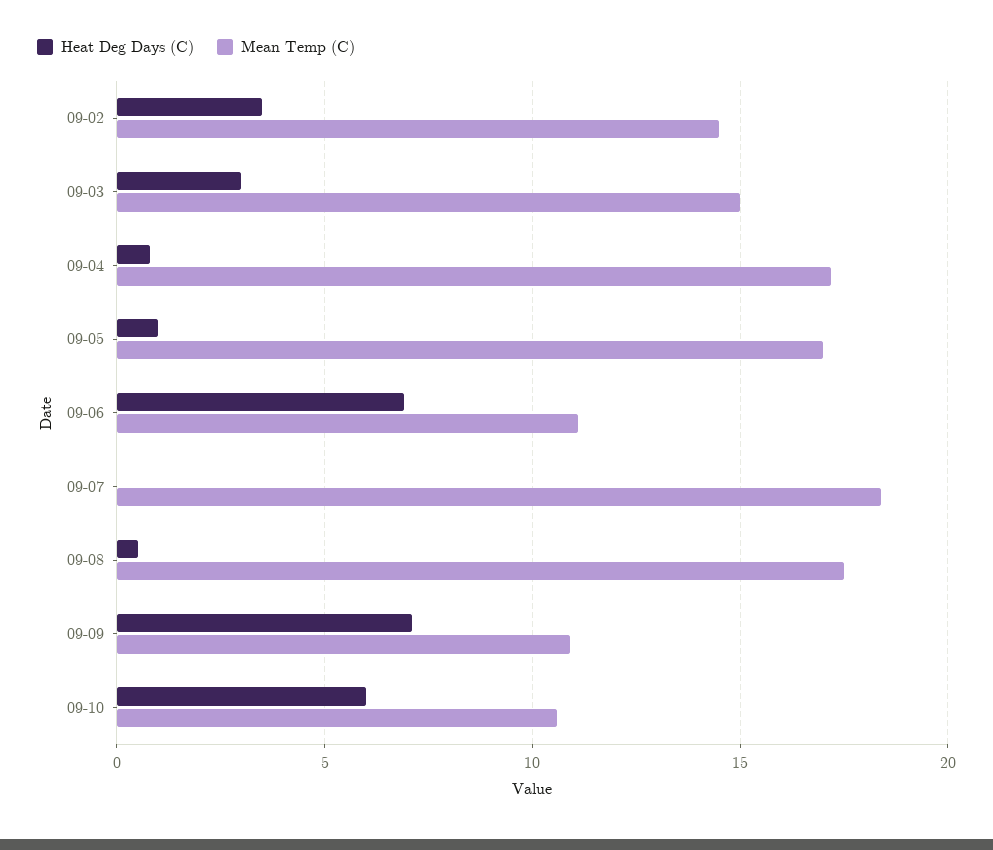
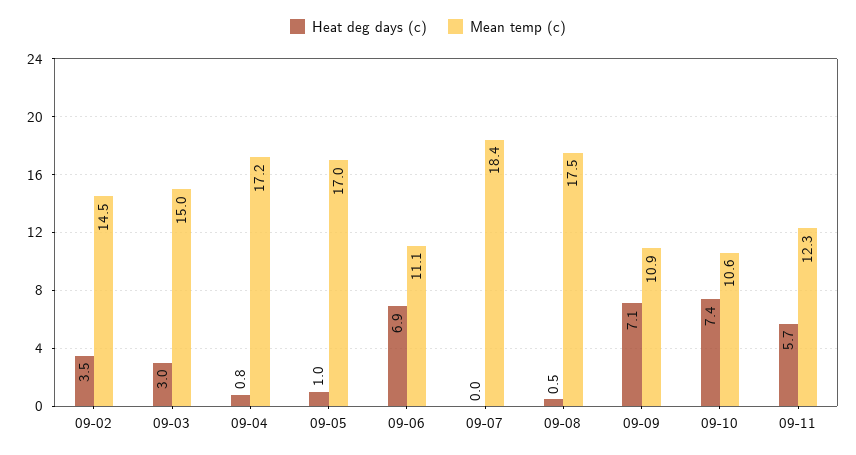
Heat Deg Days (C), 09-10: 6 -> 7.4
Heat Deg Days (C), 09-11: none -> 5.7
Mean Temp (C), 09-11: none -> 12.3

